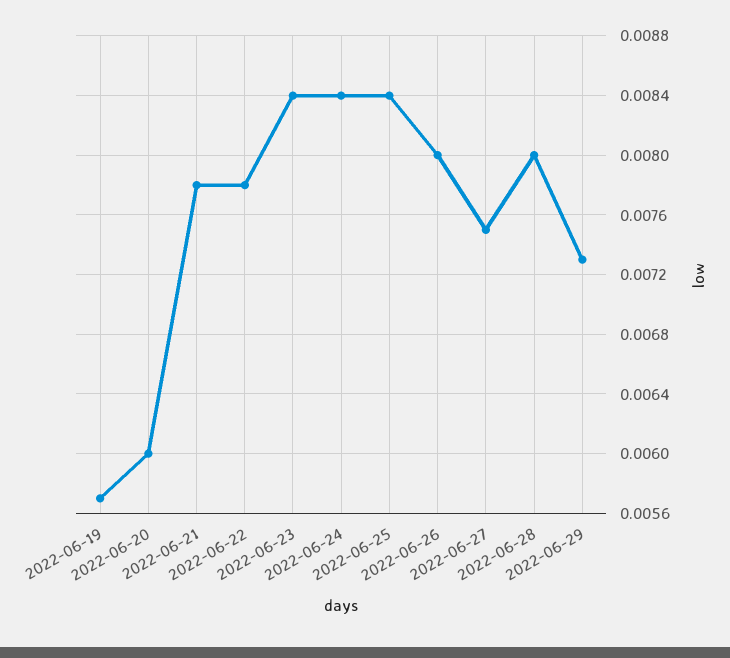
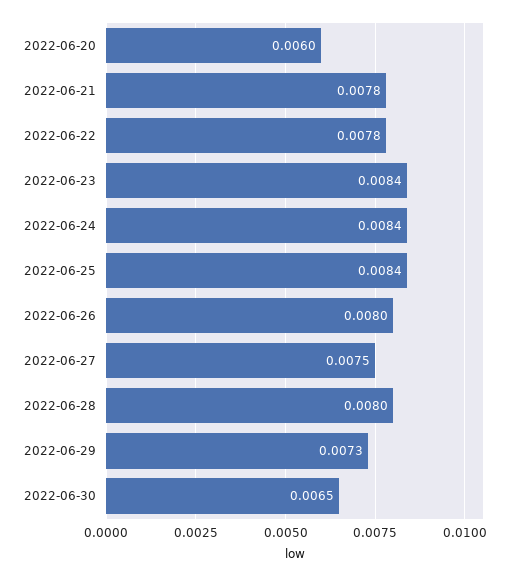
2022-06-19: 0.0057 -> none
2022-06-30: none -> 0.0065

